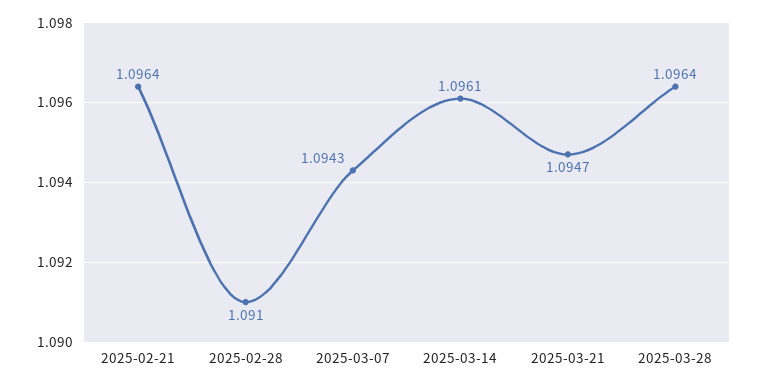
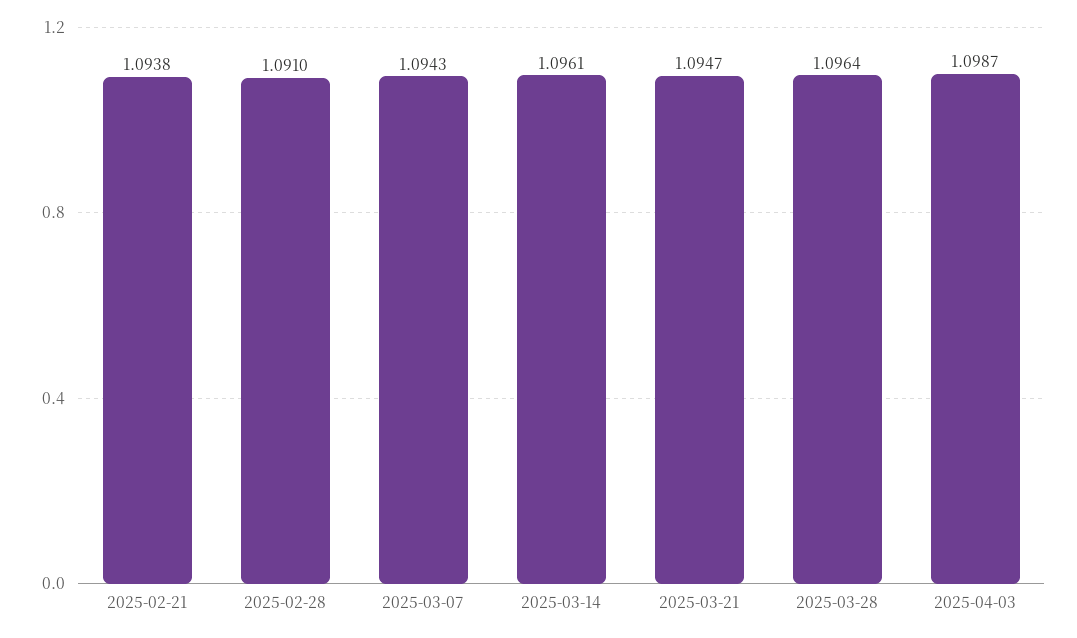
2025-02-21: 1.0964 -> 1.0938
2025-04-03: none -> 1.0987

